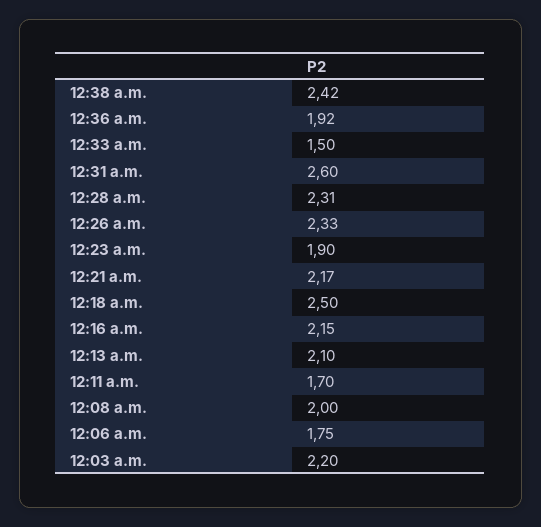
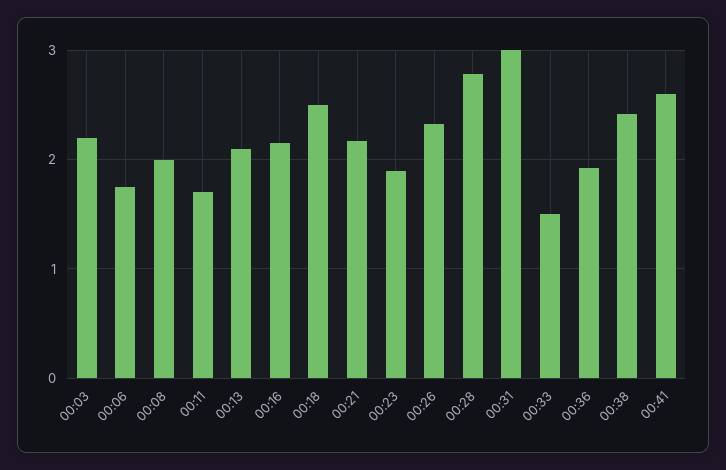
12:31 a.m.: 2.6 -> 3
12:28 a.m.: 2.31 -> 2.8
00:41: none -> 2.6

